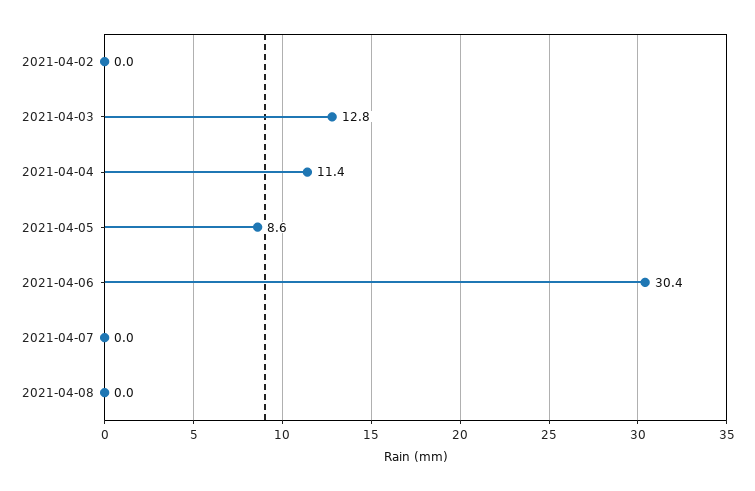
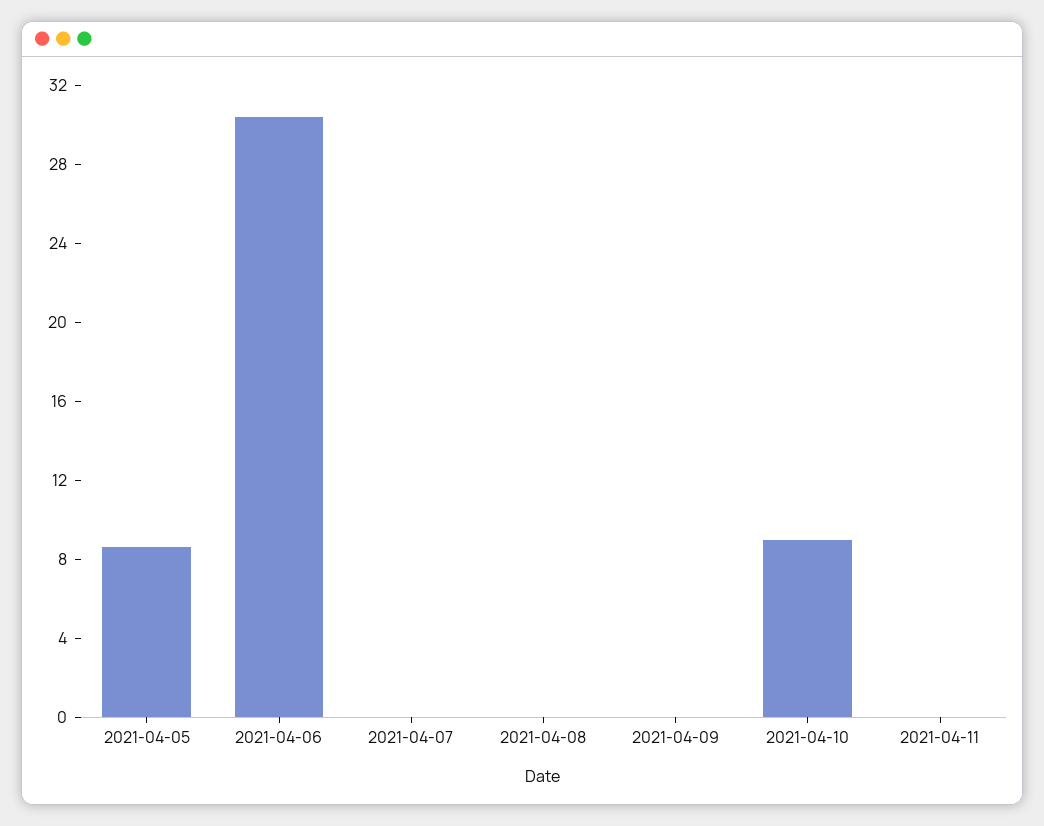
2021-04-02: 0 -> none
2021-04-03: 12.8 -> none
2021-04-04: 11.4 -> none
2021-04-09: none -> 0
2021-04-10: none -> 9
2021-04-11: none -> 0

